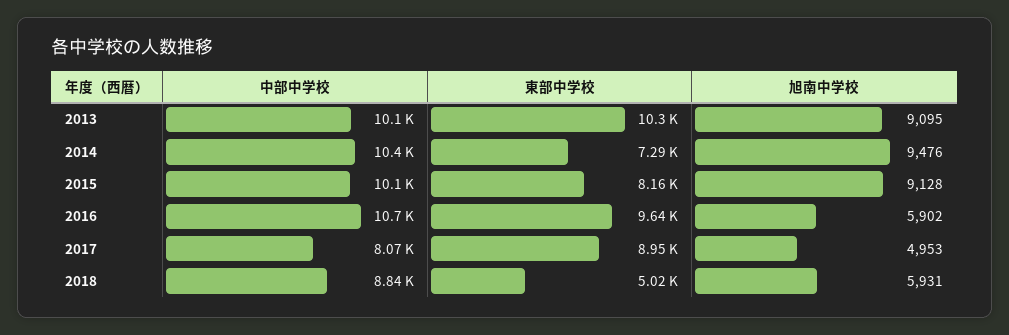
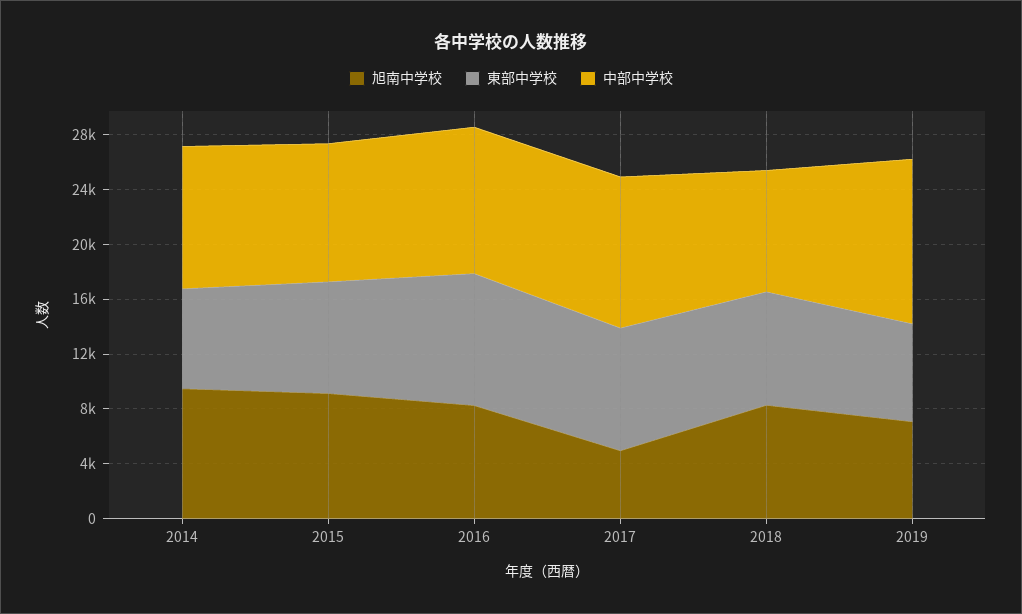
中部中学校, 2013: 10100 -> none
東部中学校, 2013: 10300 -> none
旭南中学校, 2013: 9095 -> none
旭南中学校, 2016: 5902 -> 8000
中部中学校, 2017: 8070 -> 11000
東部中学校, 2018: 5020 -> 8000
旭南中学校, 2018: 5931 -> 8000
旭南中学校, 2019: none -> 7000
東部中学校, 2019: none -> 7000
中部中学校, 2019: none -> 12000

